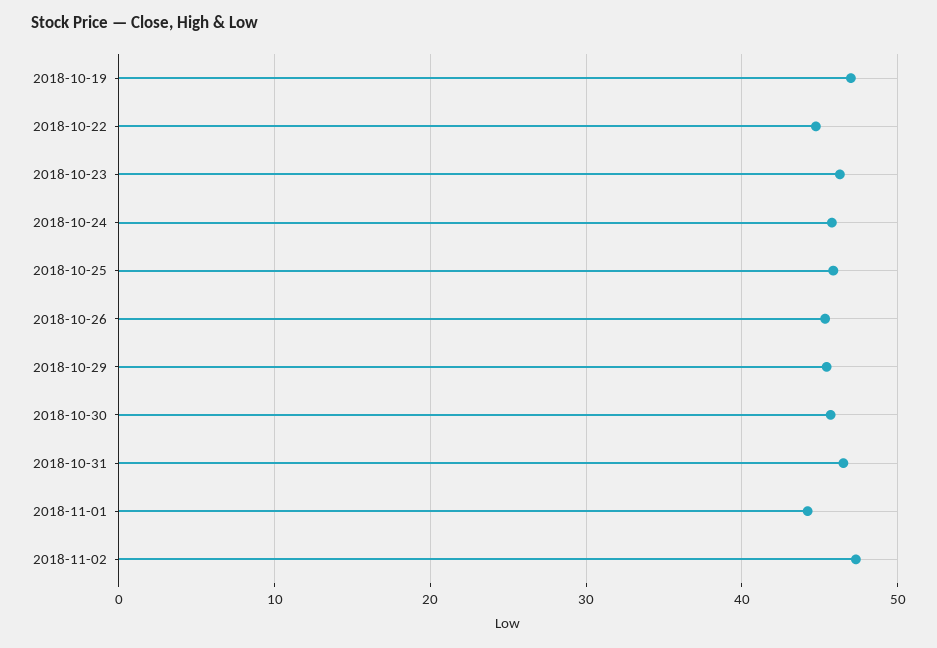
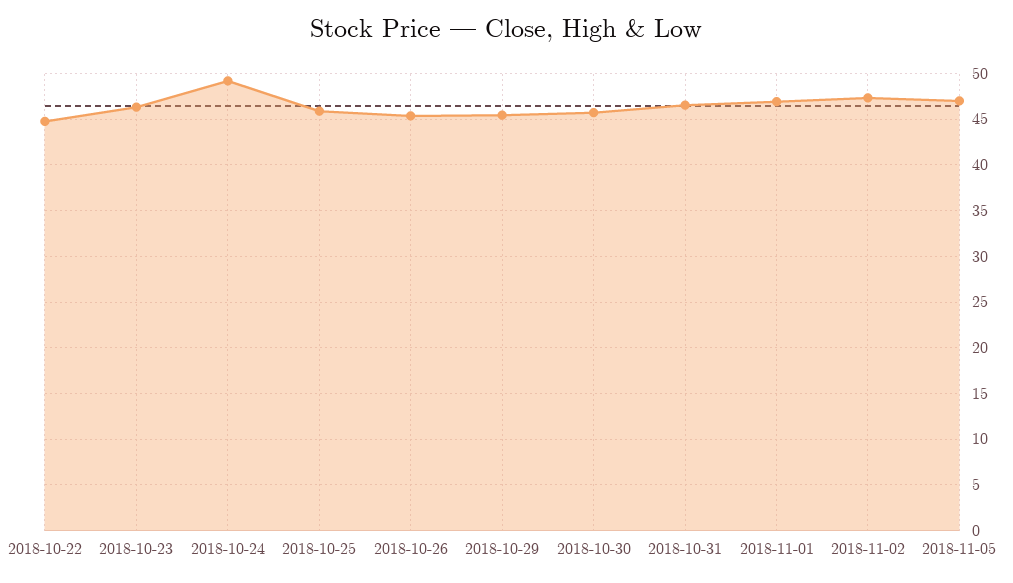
2018-10-19: 47 -> none
2018-10-24: 46 -> 49
2018-11-01: 44 -> 47
2018-11-05: none -> 47

